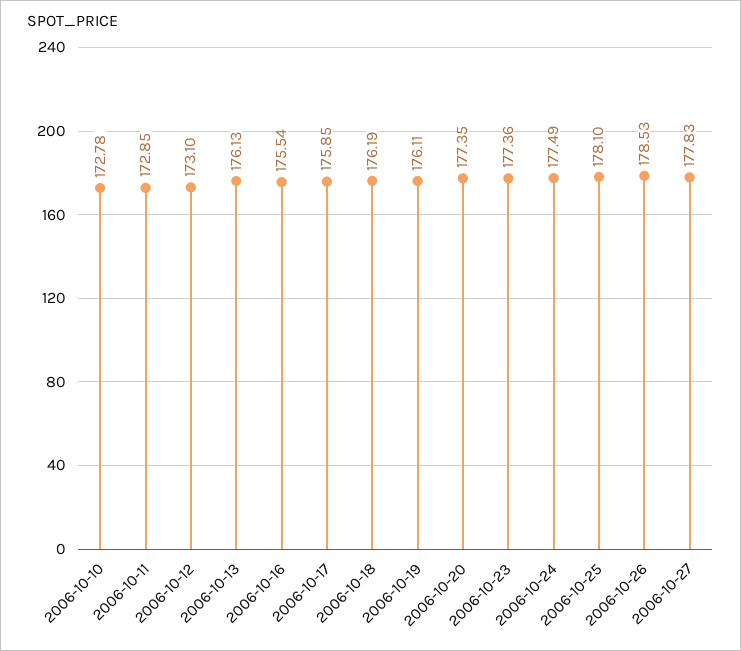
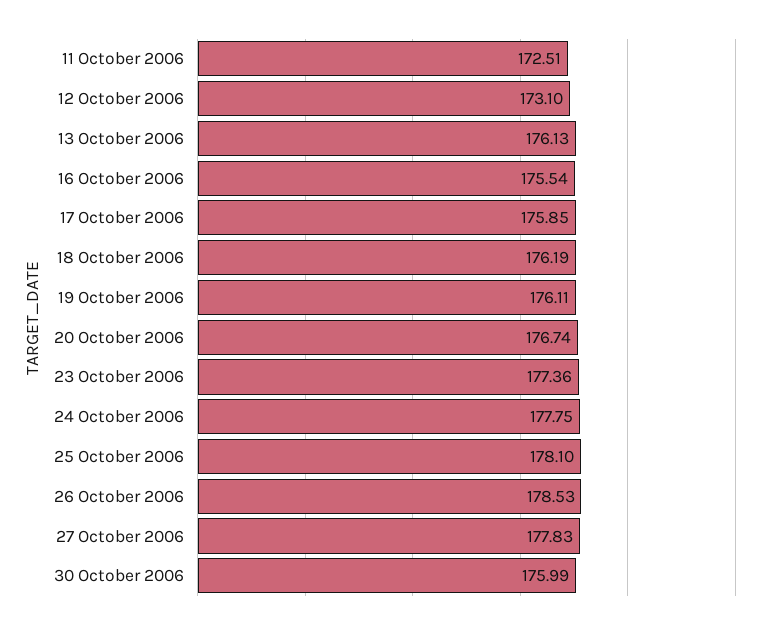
2006-10-10: 172.78 -> none
2006-10-11: 172.85 -> 172.51
2006-10-20: 177.35 -> 176.74
2006-10-24: 177.49 -> 177.75
30 October 2006: none -> 175.99

